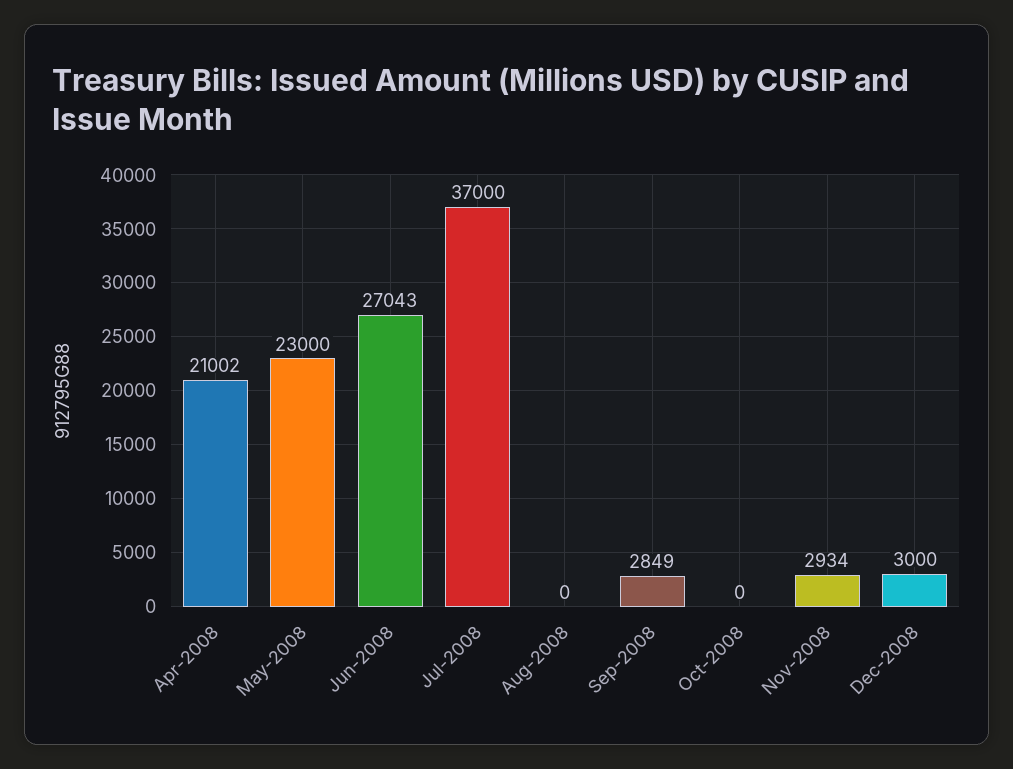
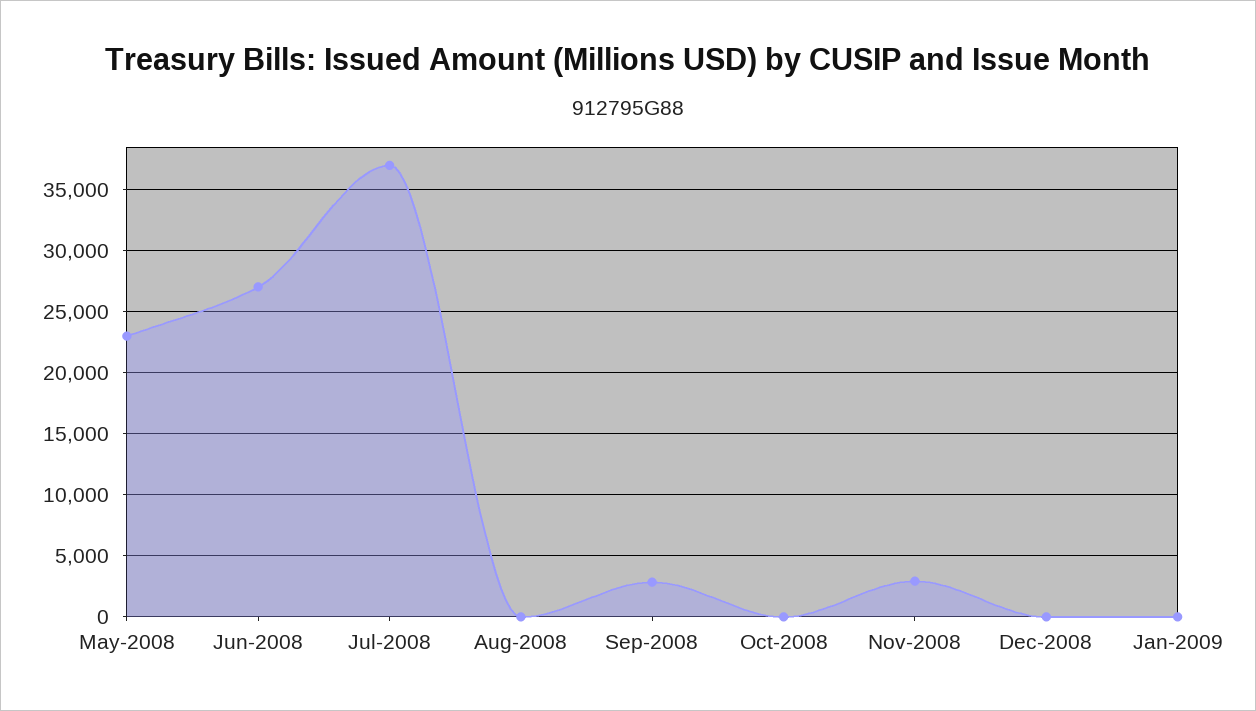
Apr-2008: 21002 -> none
Dec-2008: 3000 -> 0
Jan-2009: none -> 0

